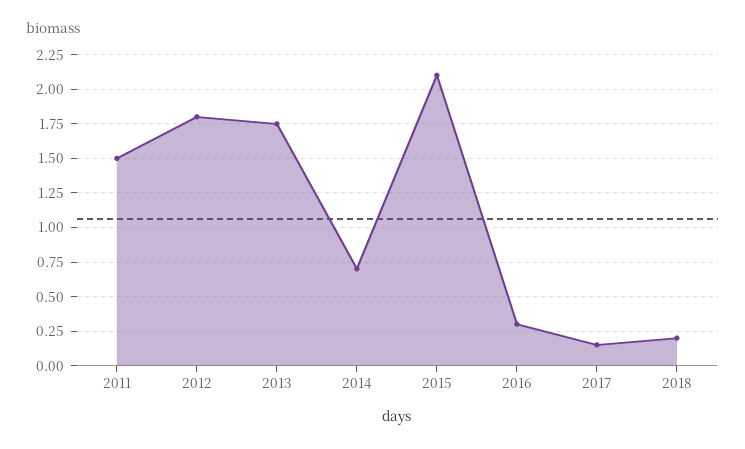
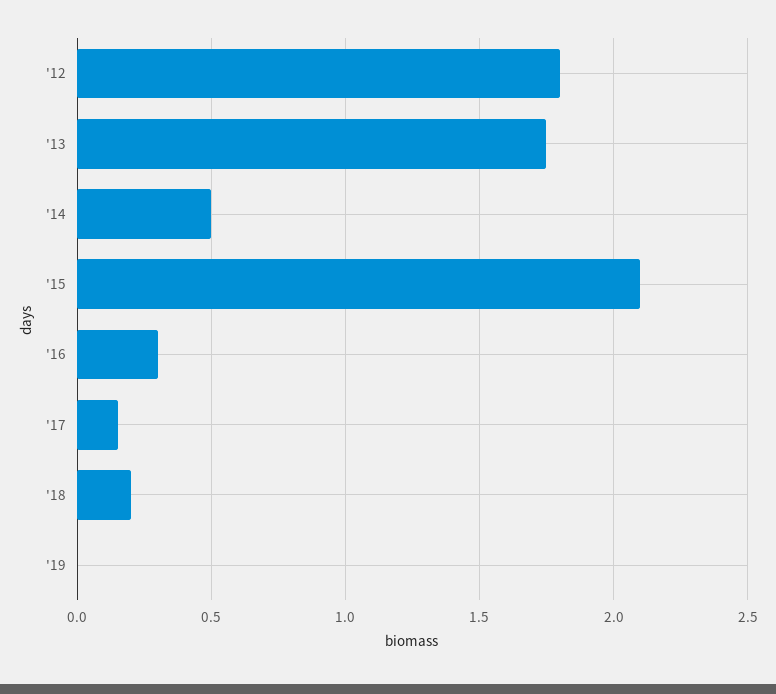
2011: 1.5 -> none
2014: 0.7 -> 0.5
'19: none -> 0

